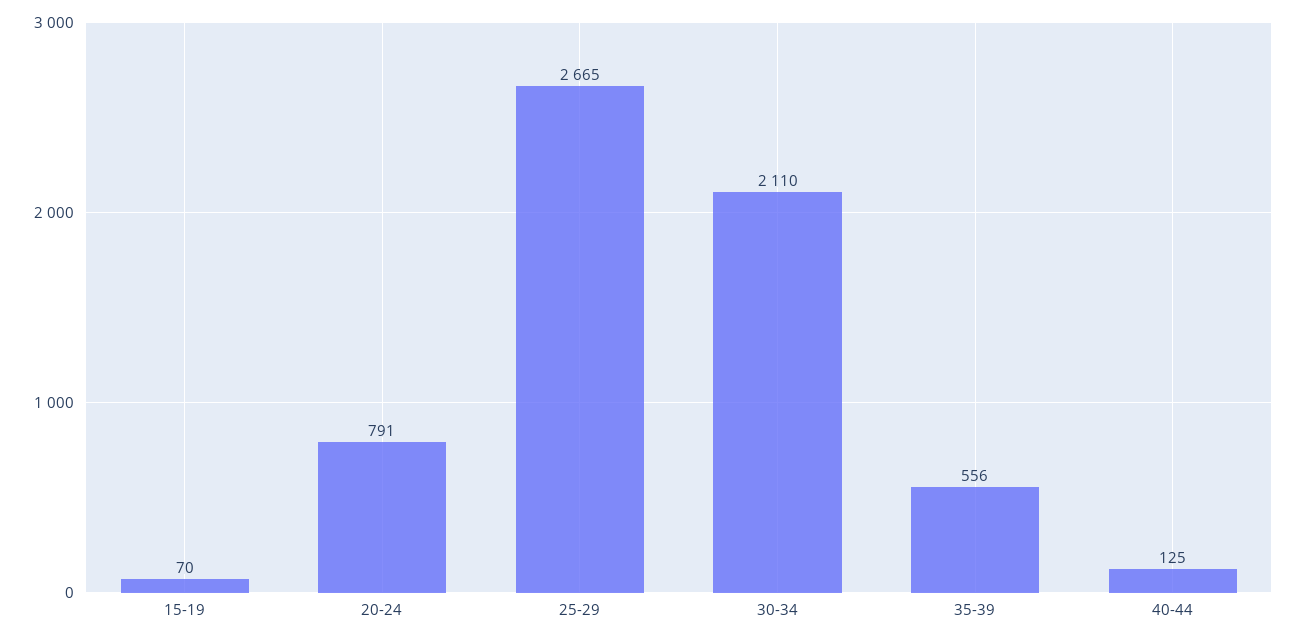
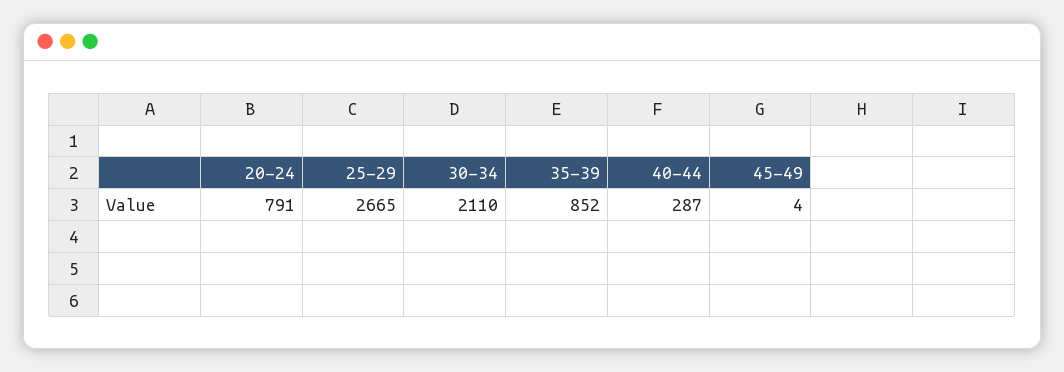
15-19: 70 -> none
35-39: 556 -> 852
40-44: 125 -> 287
45-49: none -> 4

